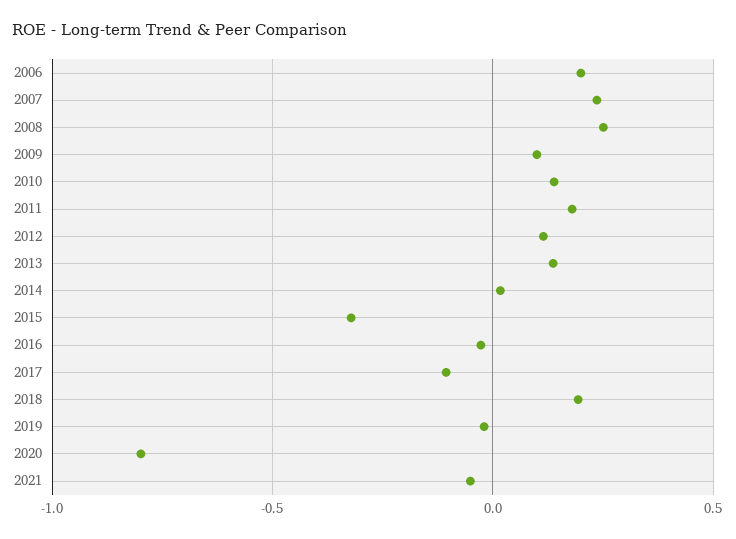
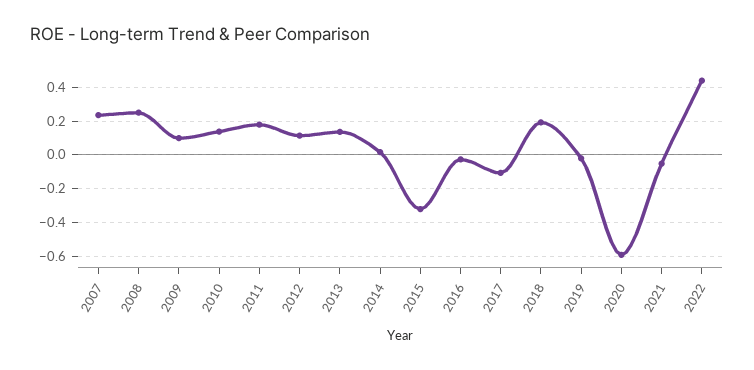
2006: 0.2 -> none
2020: -0.8 -> -0.6
2022: none -> 0.45

